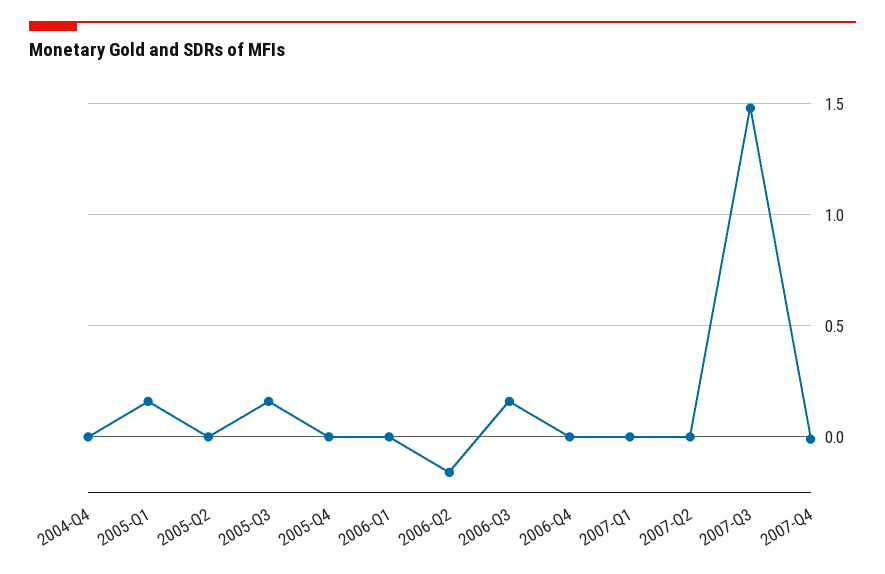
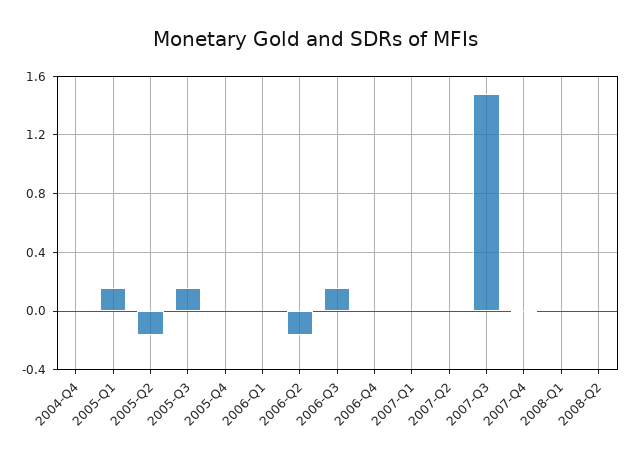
2005-Q2: 0 -> -0.15
2008-Q1: none -> 0
2008-Q2: none -> 0

